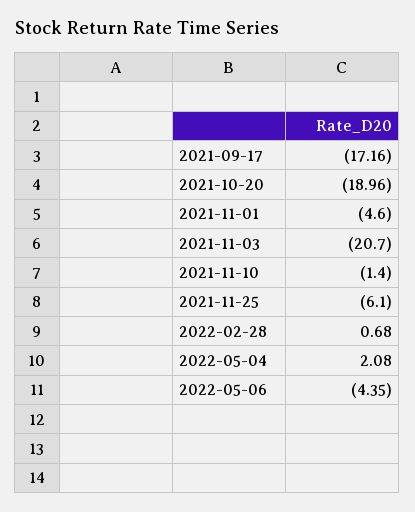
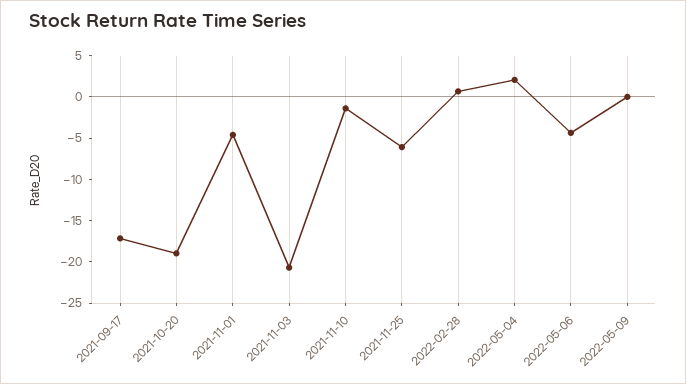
2022-05-09: none -> 0

